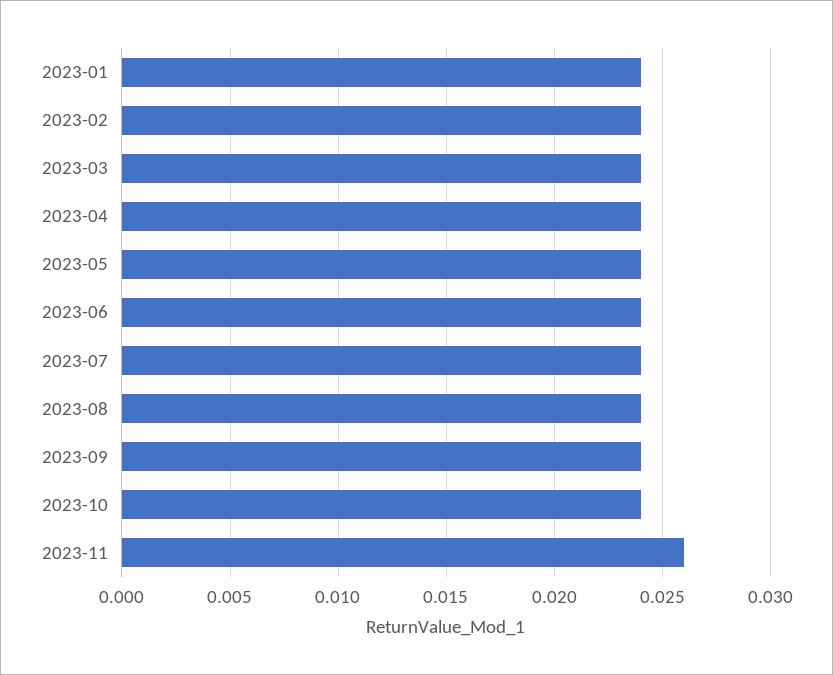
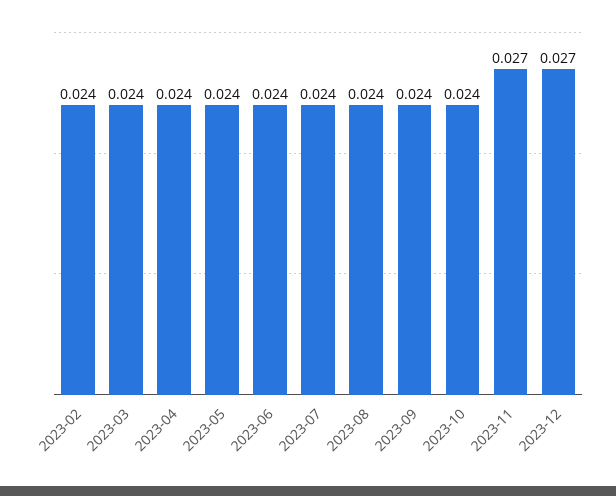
2023-01: 0.024 -> none
2023-11: 0.026 -> 0.027
2023-12: none -> 0.027

